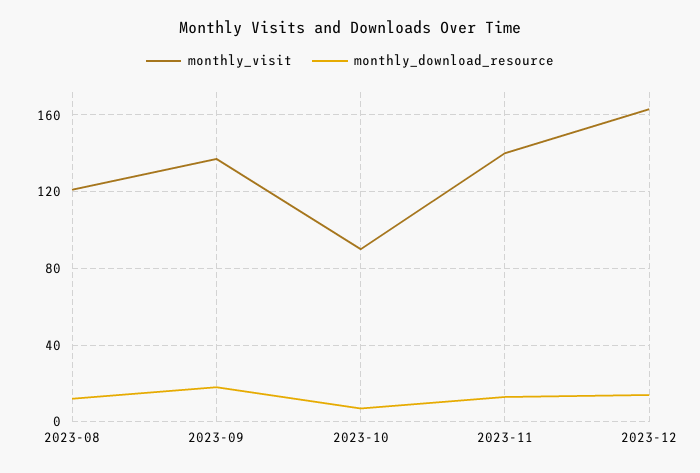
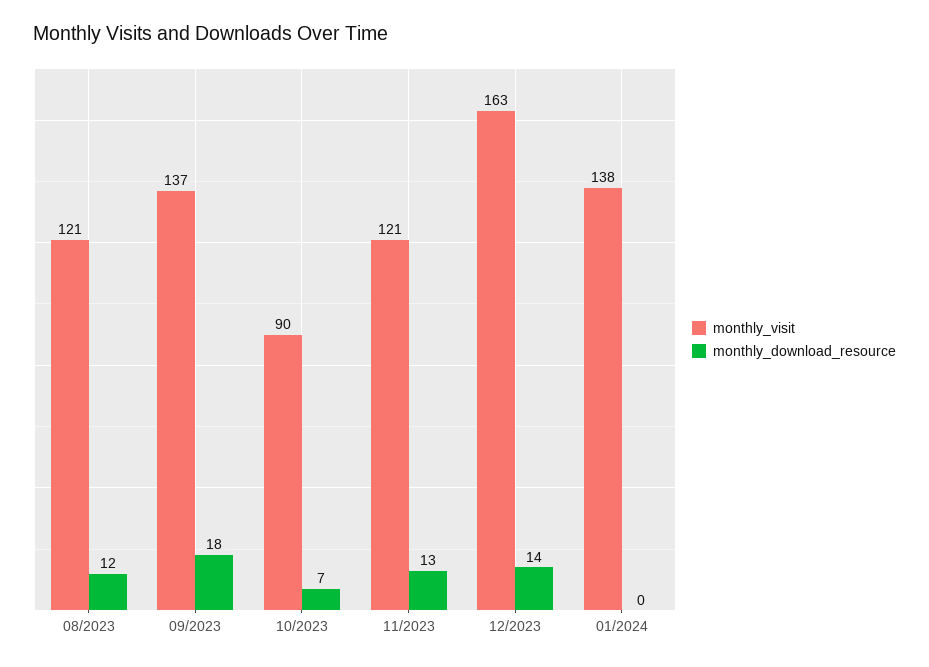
monthly_visit, 2023-11: 140 -> 121
monthly_visit, 01/2024: none -> 138
monthly_download_resource, 01/2024: none -> 0

